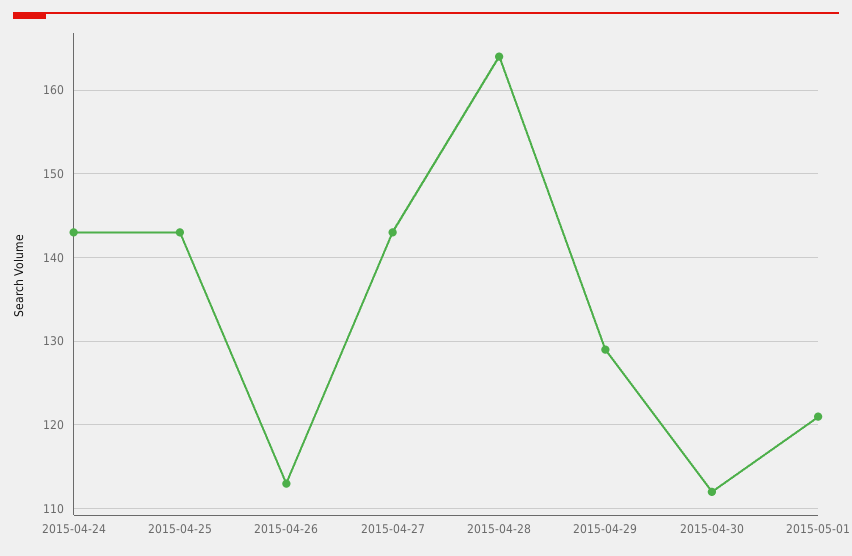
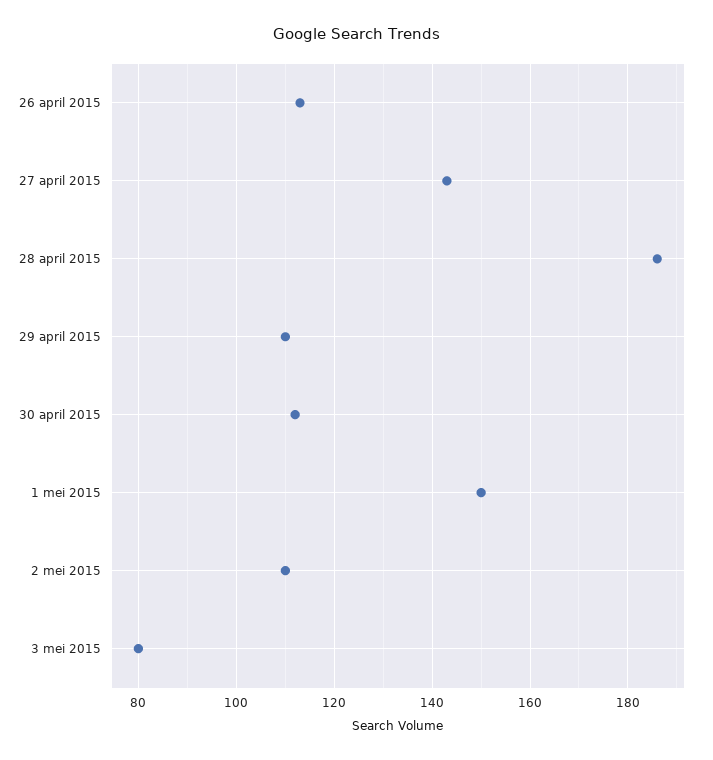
2015-04-24: 143 -> none
2015-04-25: 143 -> none
2015-04-28: 164 -> 185
2015-04-29: 129 -> 110
2015-05-01: 121 -> 150
2 mei 2015: none -> 110
3 mei 2015: none -> 80

